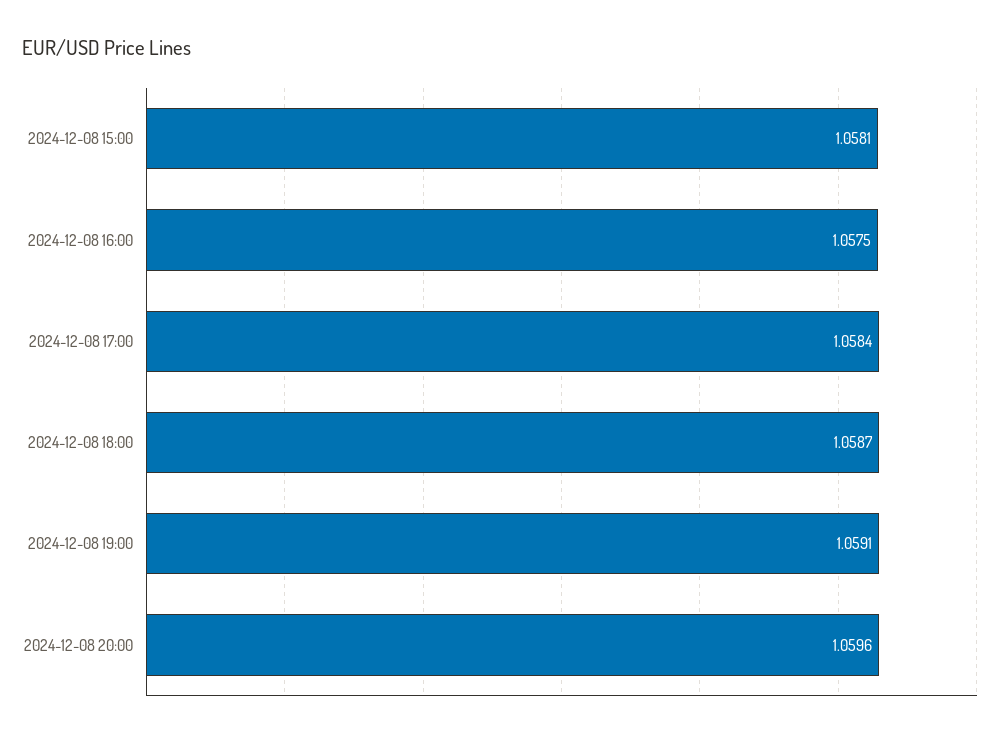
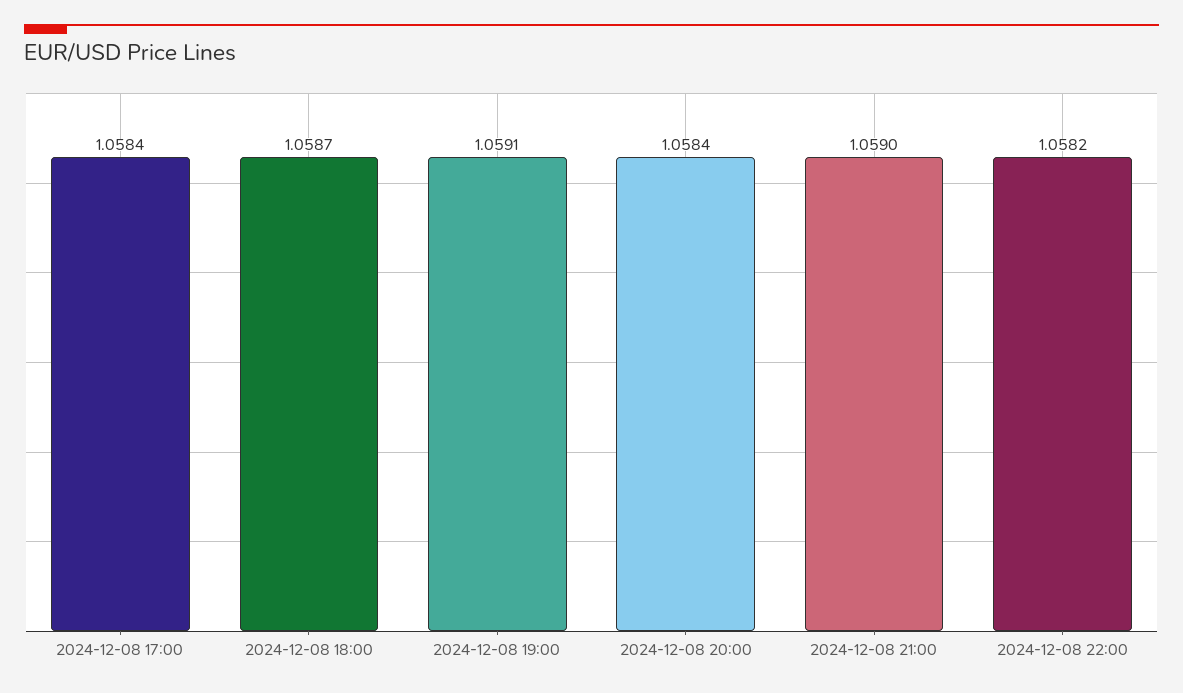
2024-12-08 15:00: 1.0581 -> none
2024-12-08 16:00: 1.0575 -> none
2024-12-08 20:00: 1.0596 -> 1.0584
2024-12-08 21:00: none -> 1.059
2024-12-08 22:00: none -> 1.0582

